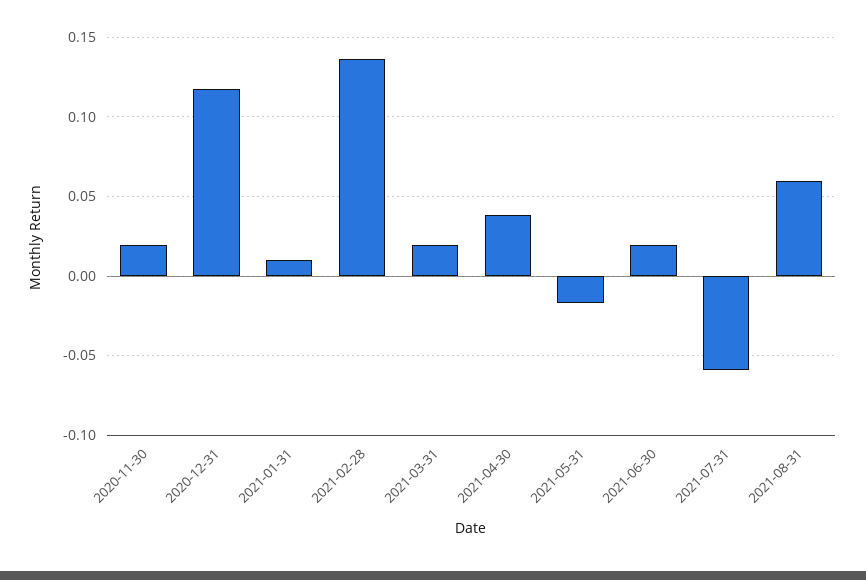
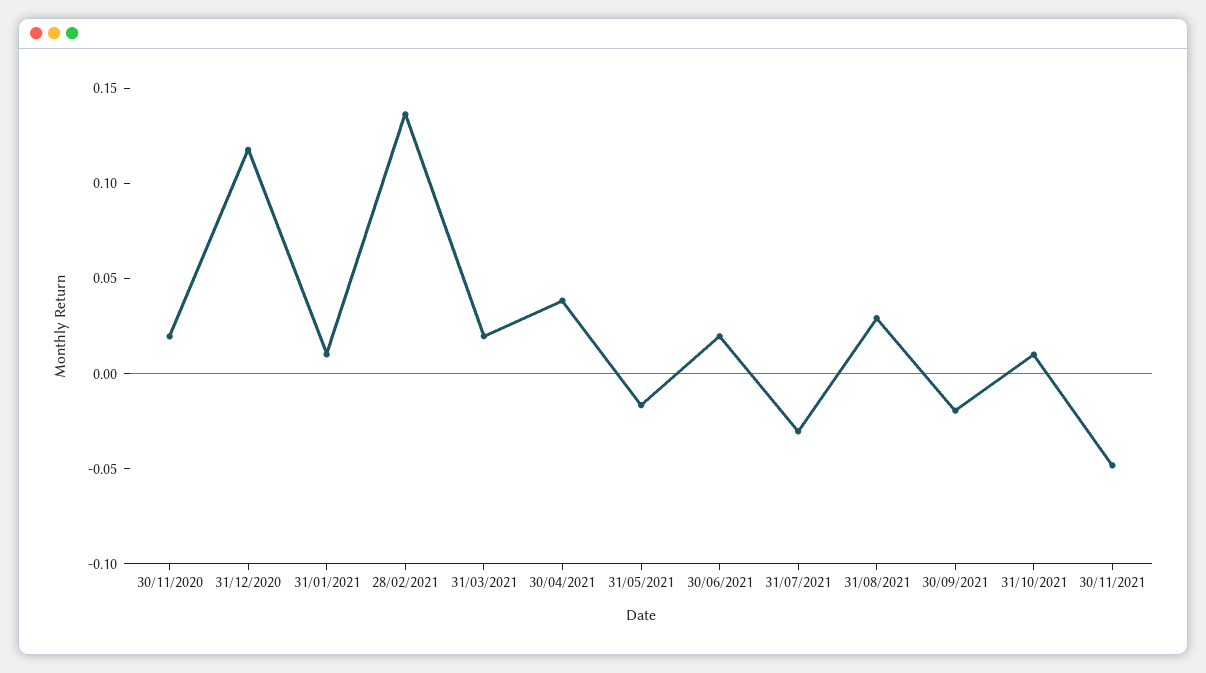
2021-07-31: -0.06 -> -0.03
2021-08-31: 0.06 -> 0.03
30/09/2021: none -> -0.02
31/10/2021: none -> 0.01
30/11/2021: none -> -0.05

